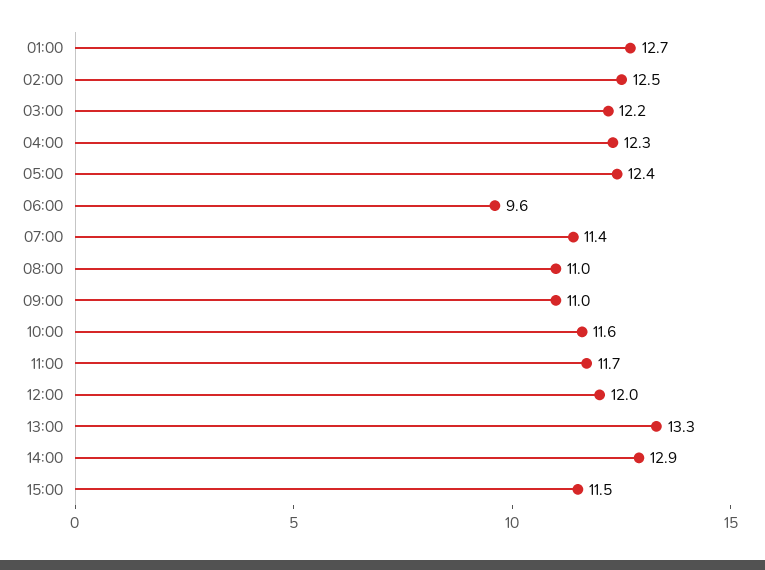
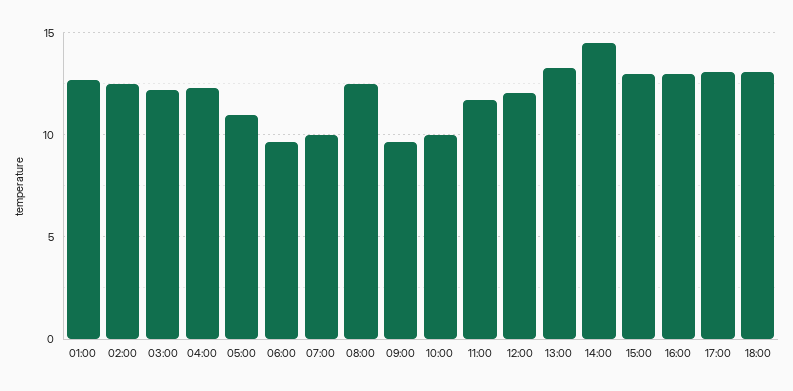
05:00: 12.4 -> 11
07:00: 11.4 -> 10
08:00: 11 -> 12.5
09:00: 11 -> 9.5
10:00: 11.6 -> 10
14:00: 12.9 -> 14.5
15:00: 11.5 -> 13
16:00: none -> 13
17:00: none -> 13
18:00: none -> 13

